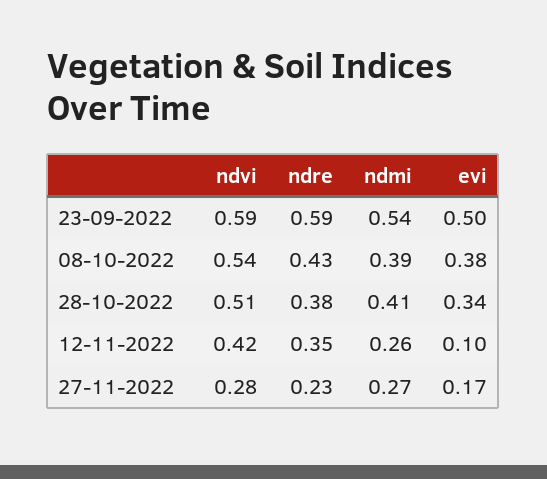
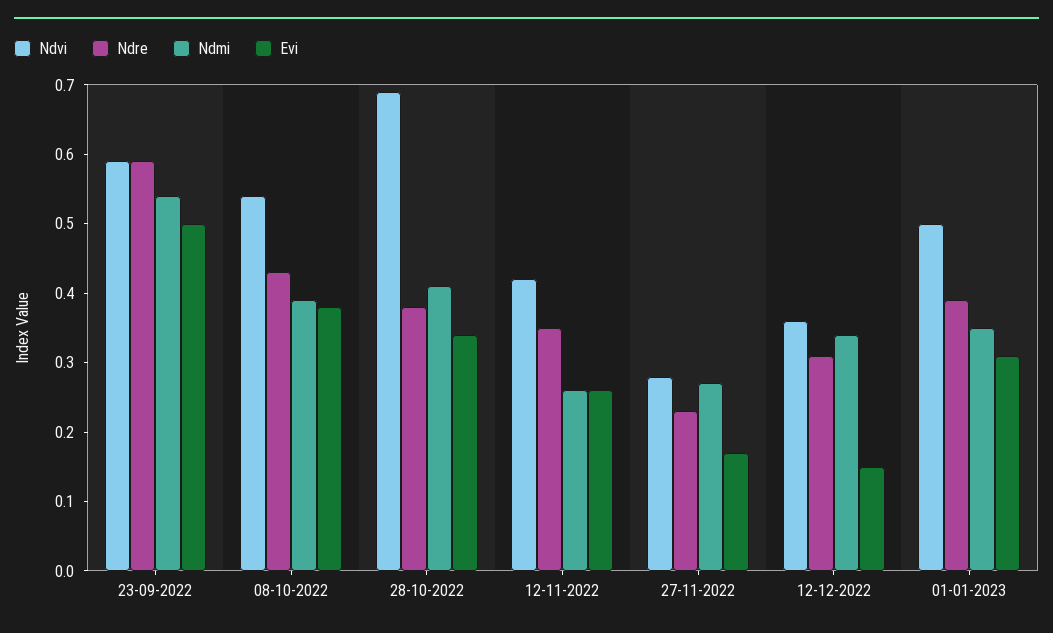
ndvi, 28-10-2022: 0.51 -> 0.7
evi, 12-11-2022: 0.1 -> 0.25
ndvi, 12-12-2022: none -> 0.35
ndre, 12-12-2022: none -> 0.3
ndmi, 12-12-2022: none -> 0.35
evi, 12-12-2022: none -> 0.15
ndvi, 01-01-2023: none -> 0.5
ndre, 01-01-2023: none -> 0.4
ndmi, 01-01-2023: none -> 0.35
evi, 01-01-2023: none -> 0.3

